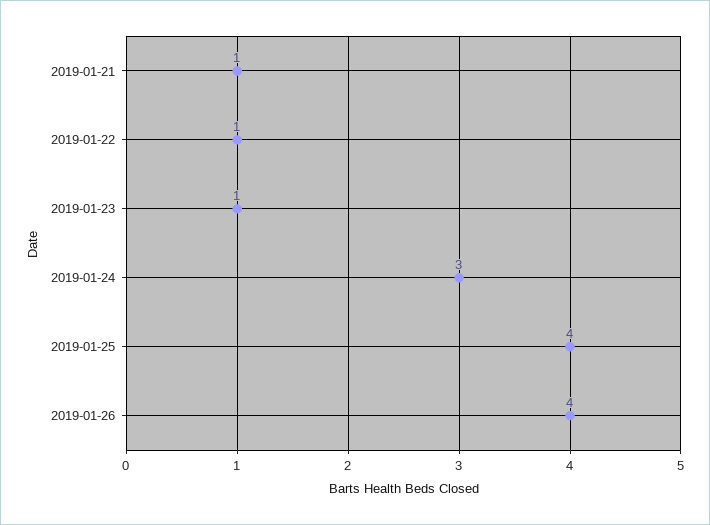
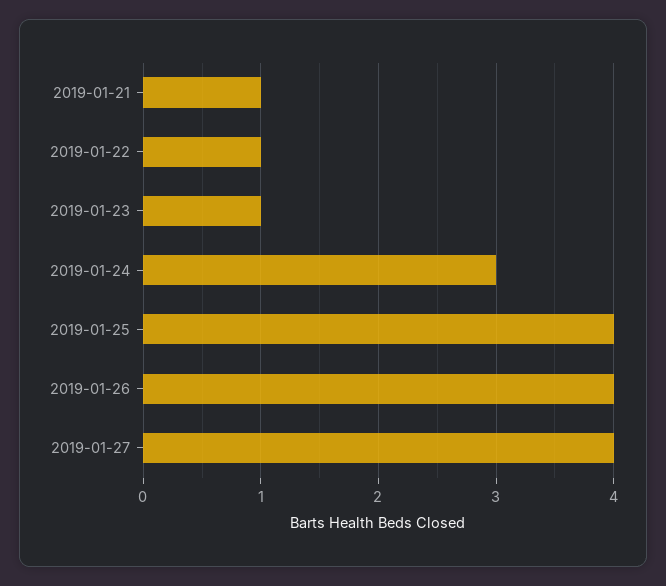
2019-01-27: none -> 4

